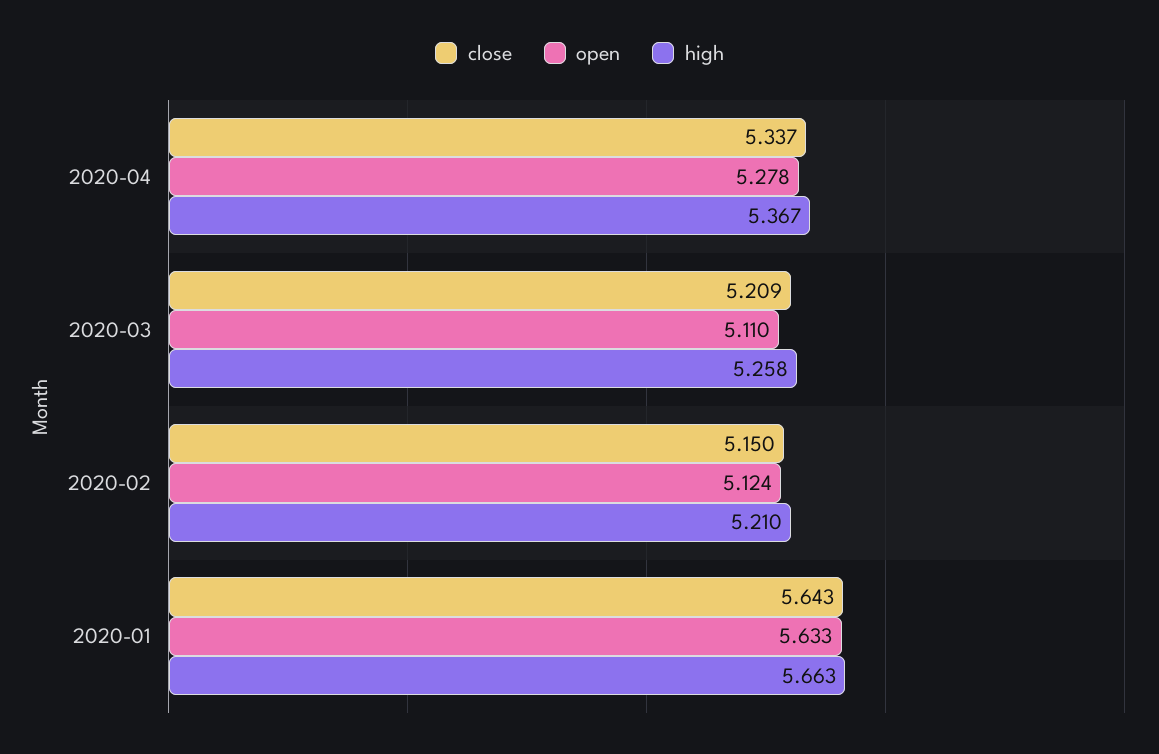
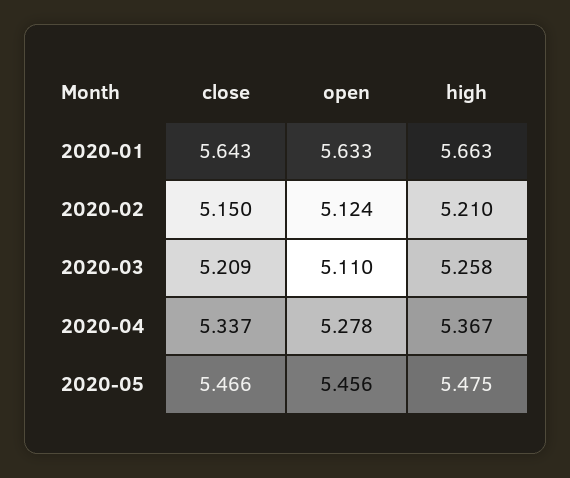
close, 2020-05: none -> 5.466
open, 2020-05: none -> 5.456
high, 2020-05: none -> 5.475

